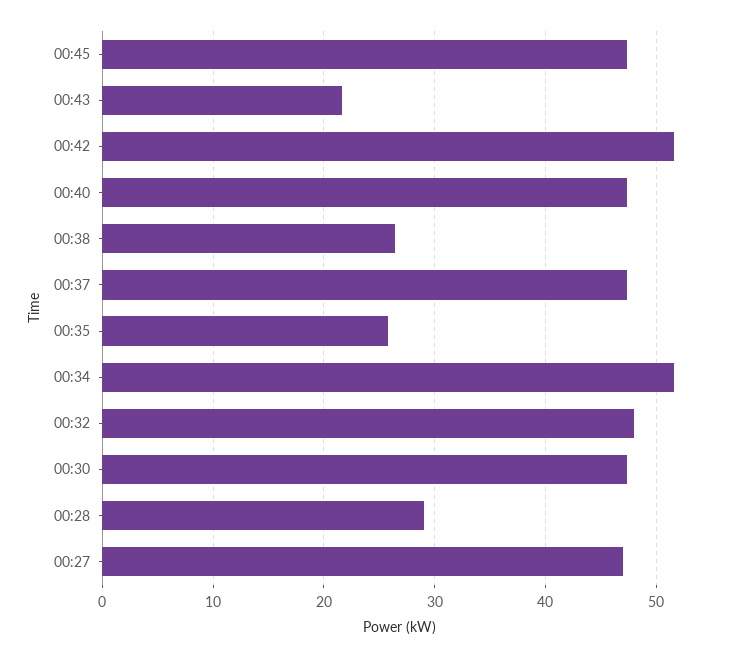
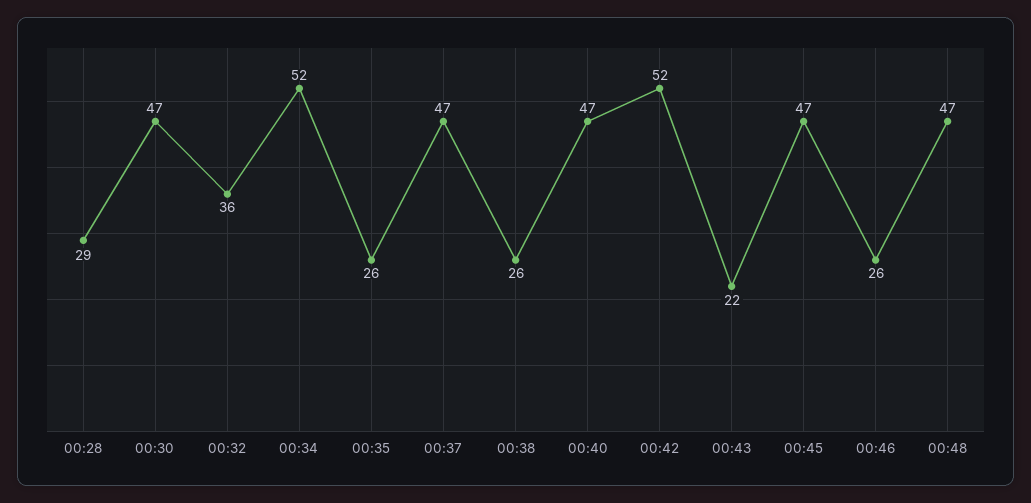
00:32: 48 -> 36
00:27: 47 -> none
00:46: none -> 26
00:48: none -> 47

